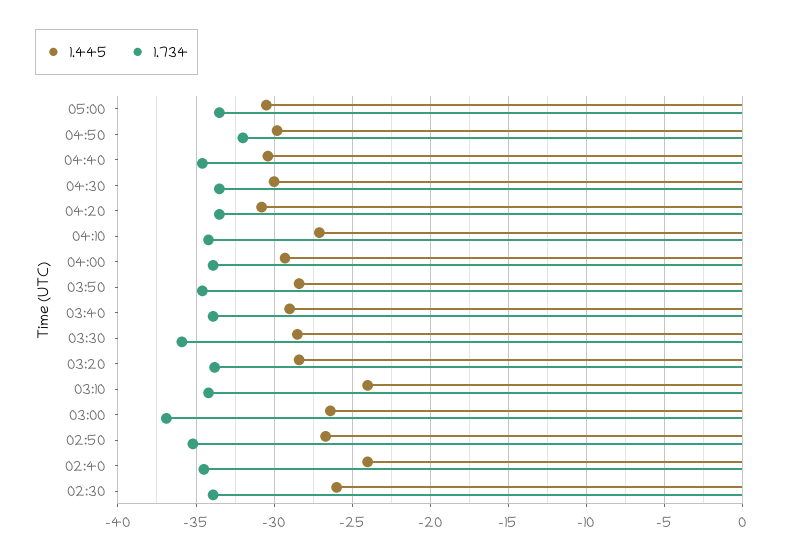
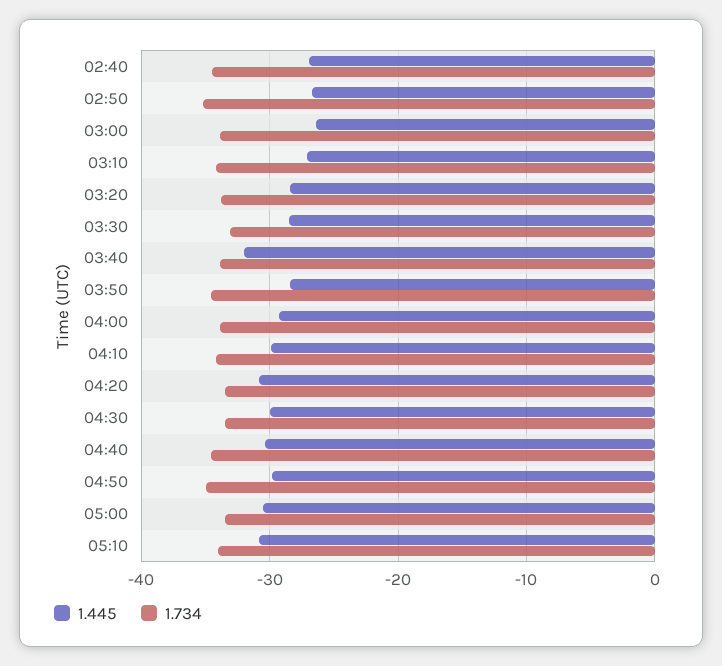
1.734, 04:50: -32 -> -35
1.445, 04:10: -27 -> -30
1.445, 03:40: -29 -> -32
1.734, 03:30: -36 -> -33
1.445, 03:10: -24 -> -27
1.734, 03:00: -37 -> -34
1.445, 02:40: -24 -> -27
1.445, 02:30: -26 -> none
1.734, 02:30: -34 -> none
1.445, 05:10: none -> -31
1.734, 05:10: none -> -34

